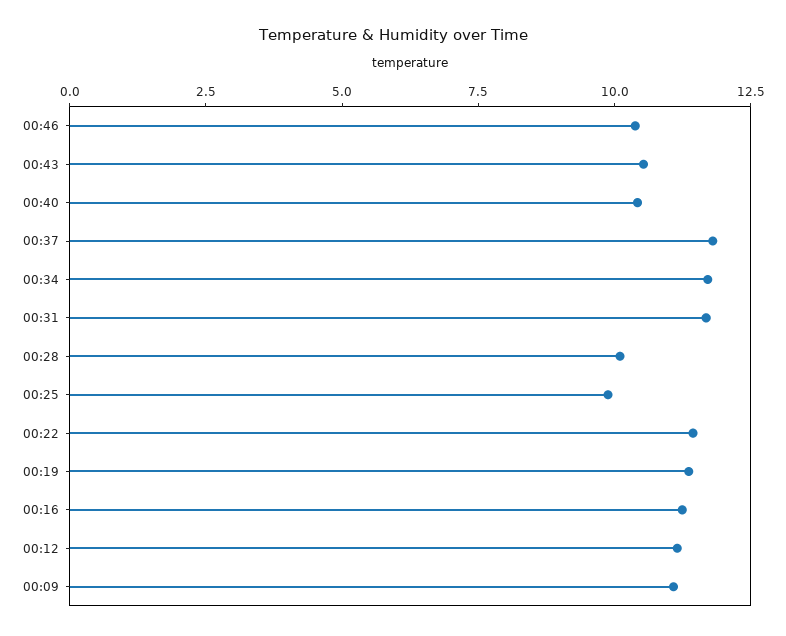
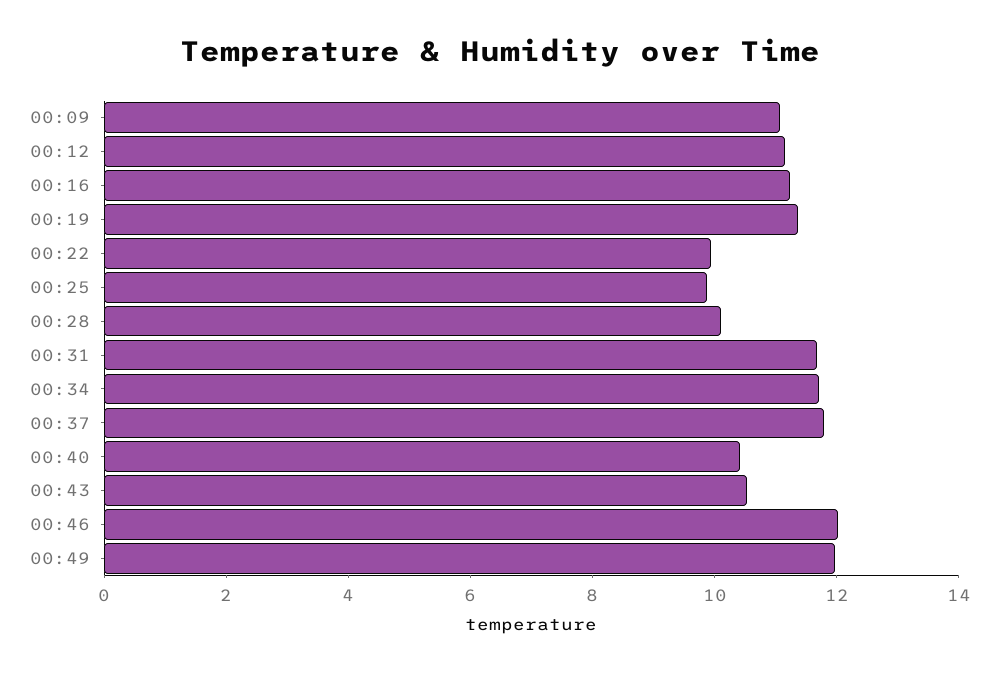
00:46: 10.5 -> 12
00:22: 11.5 -> 10
00:49: none -> 12

